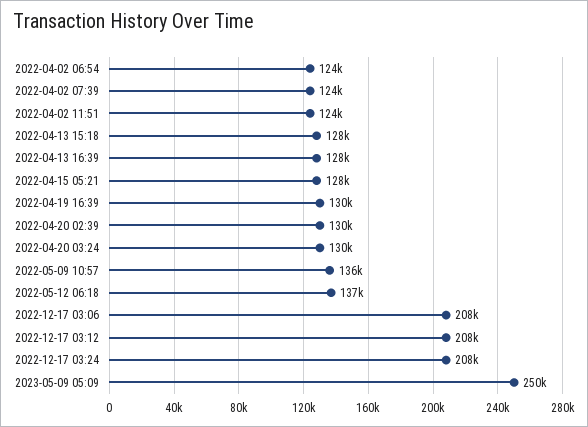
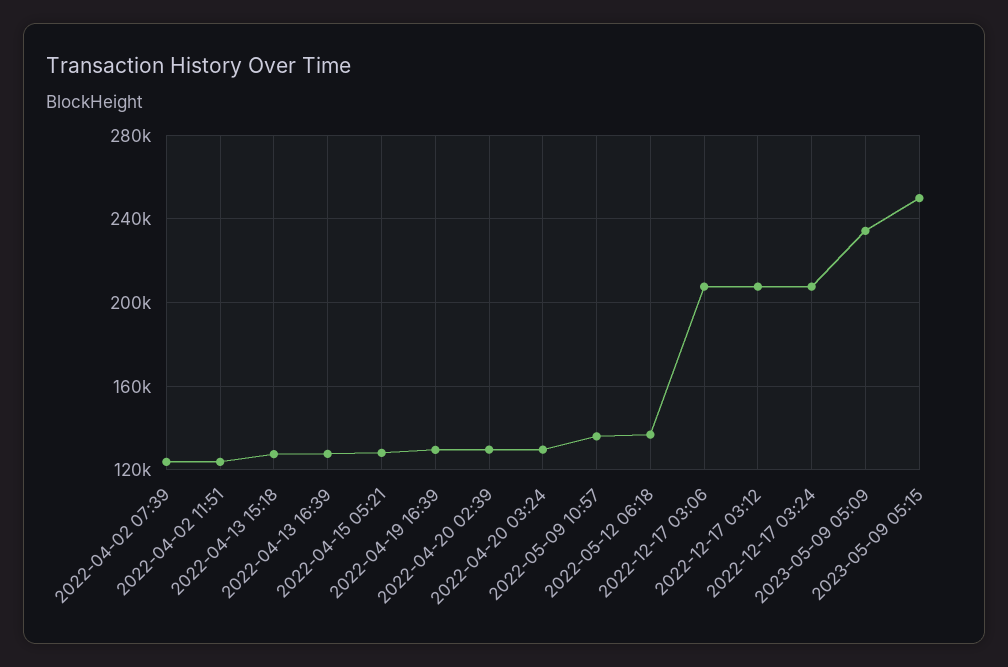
2022-04-02 06:54: 124000 -> none
2023-05-09 05:09: 250000 -> 235000
2023-05-09 05:15: none -> 250000

